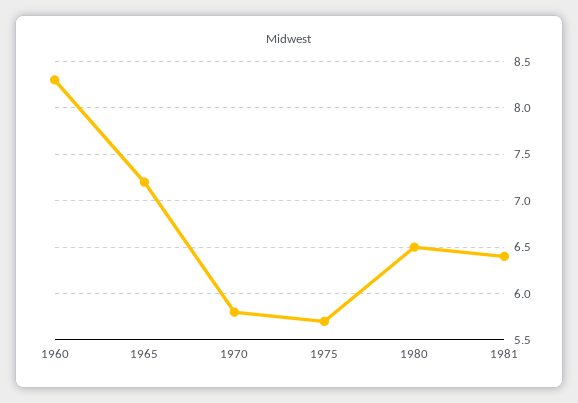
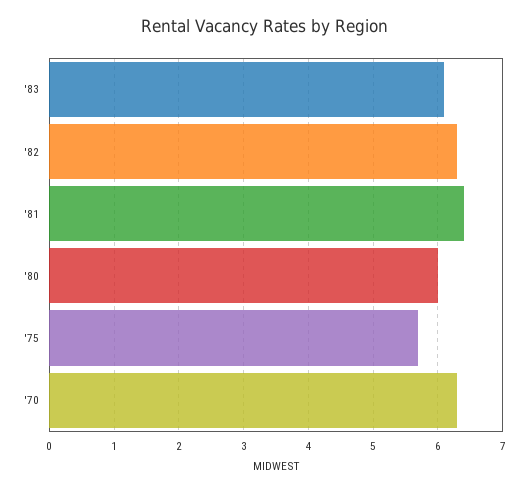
1960: 8.3 -> none
1965: 7.2 -> none
1970: 5.8 -> 6.3
1980: 6.5 -> 6
'83: none -> 6.1
'82: none -> 6.3

